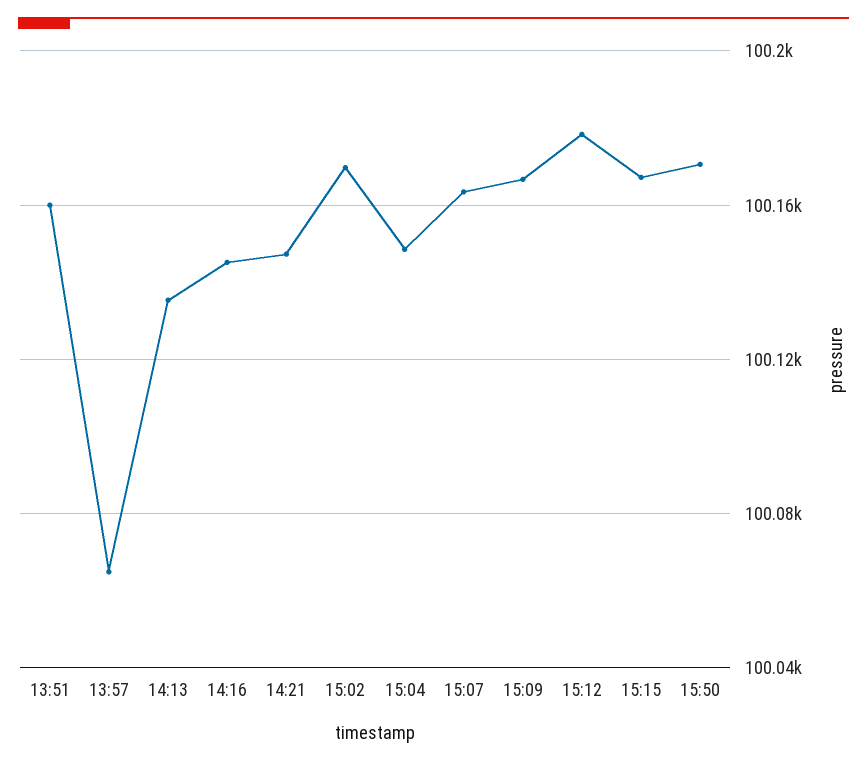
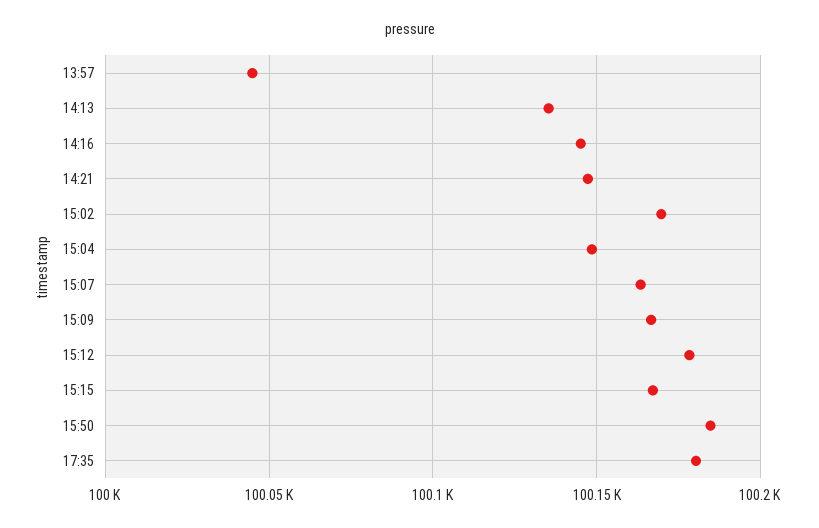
13:51: 100160 -> none
13:57: 100065 -> 100045
15:50: 100170 -> 100185
17:35: none -> 100180

